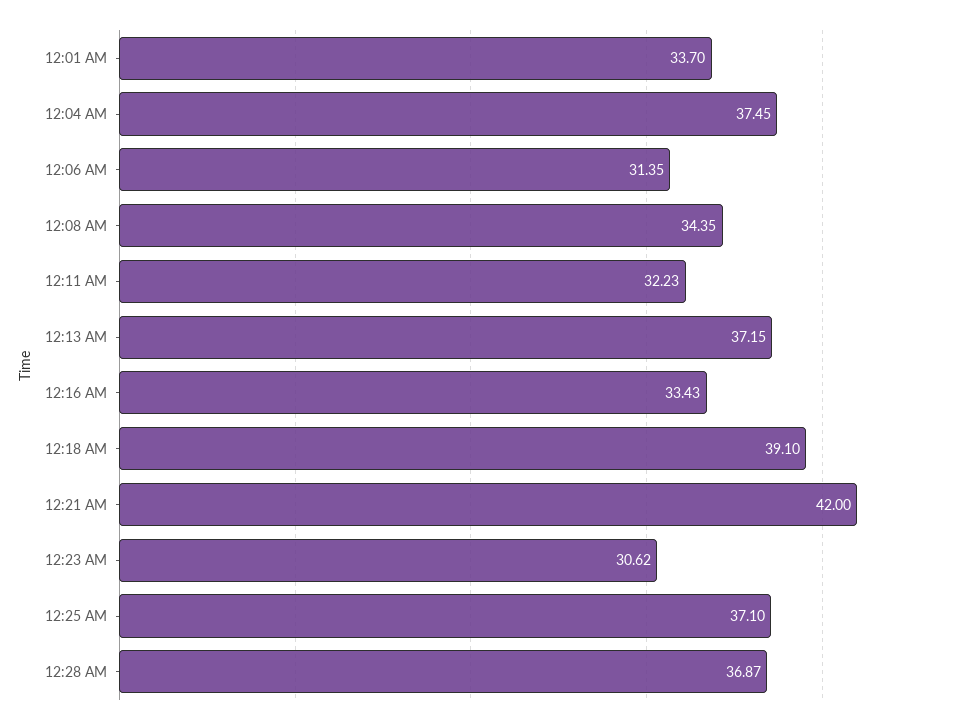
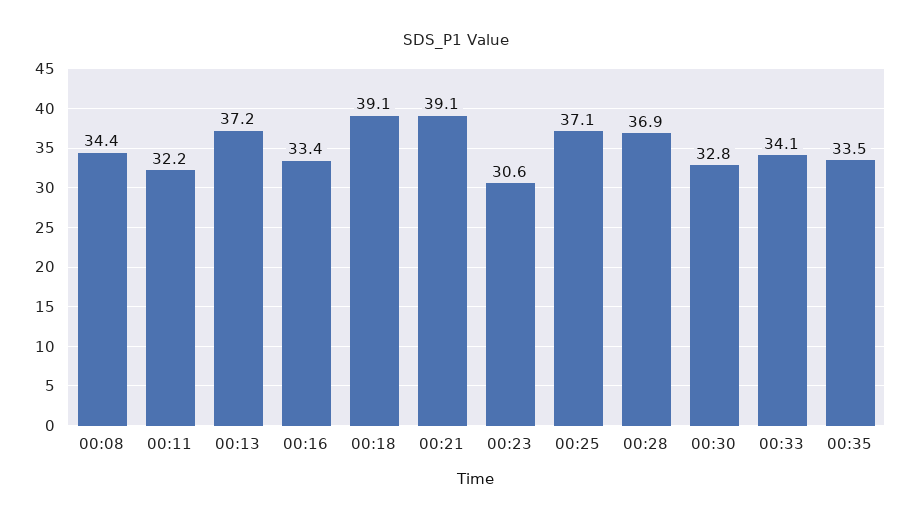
12:01 AM: 33.7 -> none
12:04 AM: 37.45 -> none
12:06 AM: 31.35 -> none
12:21 AM: 42 -> 39.1
00:30: none -> 32.8
00:33: none -> 34.1
00:35: none -> 33.5

